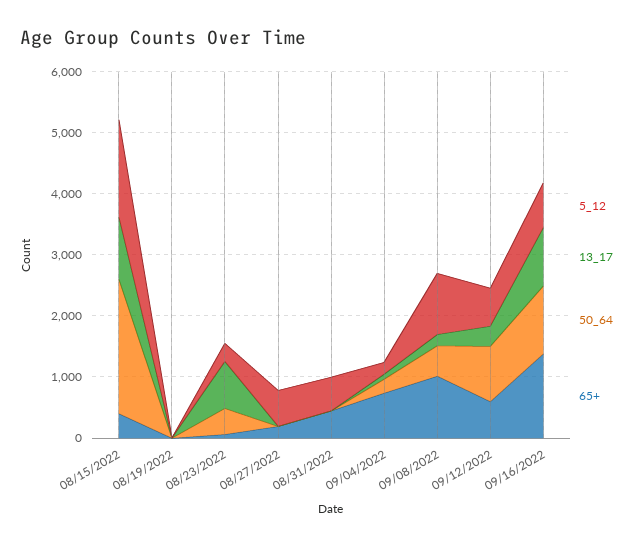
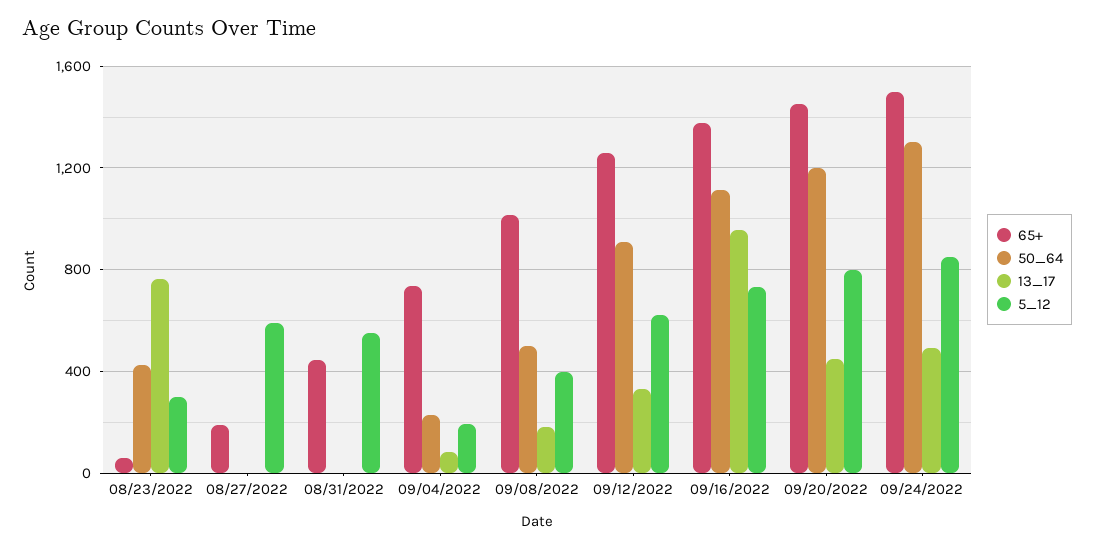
5_12, 08/15/2022: 1600 -> none
13_17, 08/15/2022: 1000 -> none
50_64, 08/15/2022: 2200 -> none
65+, 08/15/2022: 400 -> none
5_12, 08/19/2022: 0 -> none
13_17, 08/19/2022: 0 -> none
50_64, 08/19/2022: 0 -> none
65+, 08/19/2022: 0 -> none
5_12, 09/08/2022: 1000 -> 400
65+, 09/12/2022: 600 -> 1250
65+, 09/20/2022: none -> 1450
50_64, 09/20/2022: none -> 1200
13_17, 09/20/2022: none -> 450
5_12, 09/20/2022: none -> 800
65+, 09/24/2022: none -> 1500
50_64, 09/24/2022: none -> 1300
13_17, 09/24/2022: none -> 500
5_12, 09/24/2022: none -> 850

